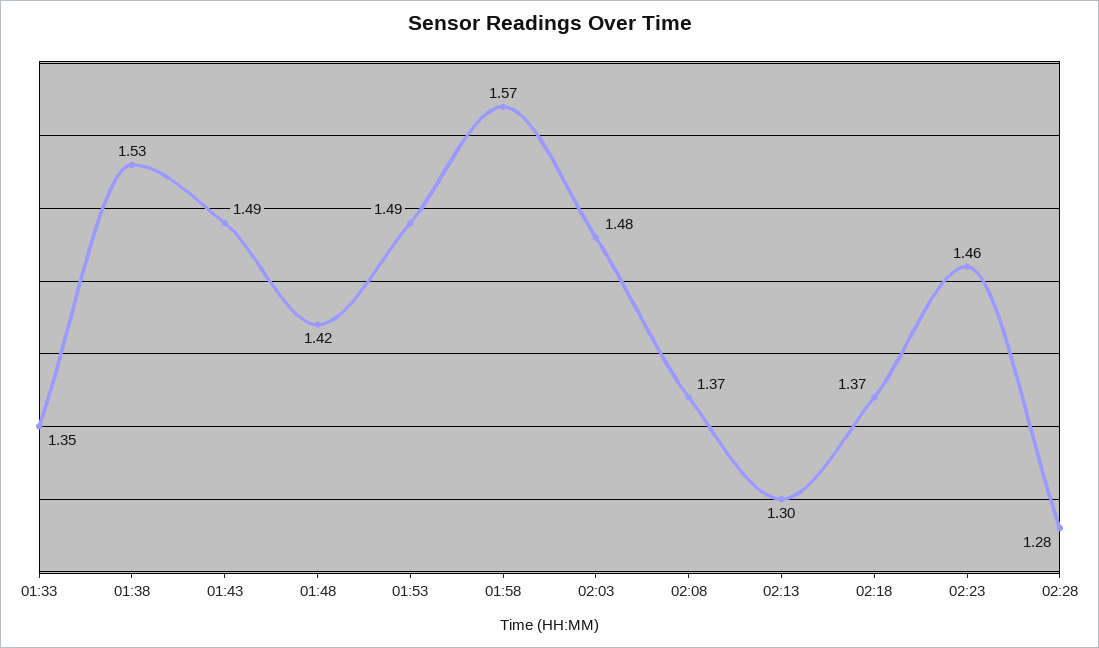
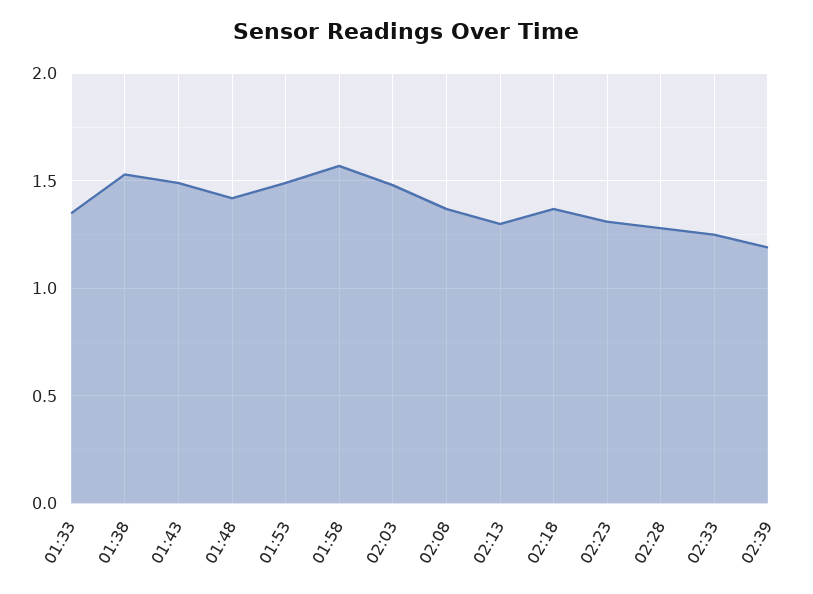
02:23: 1.46 -> 1.3
02:33: none -> 1.25
02:39: none -> 1.2

